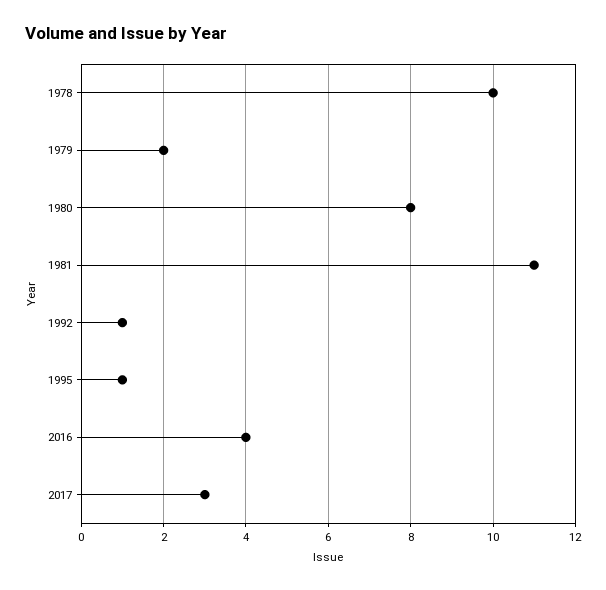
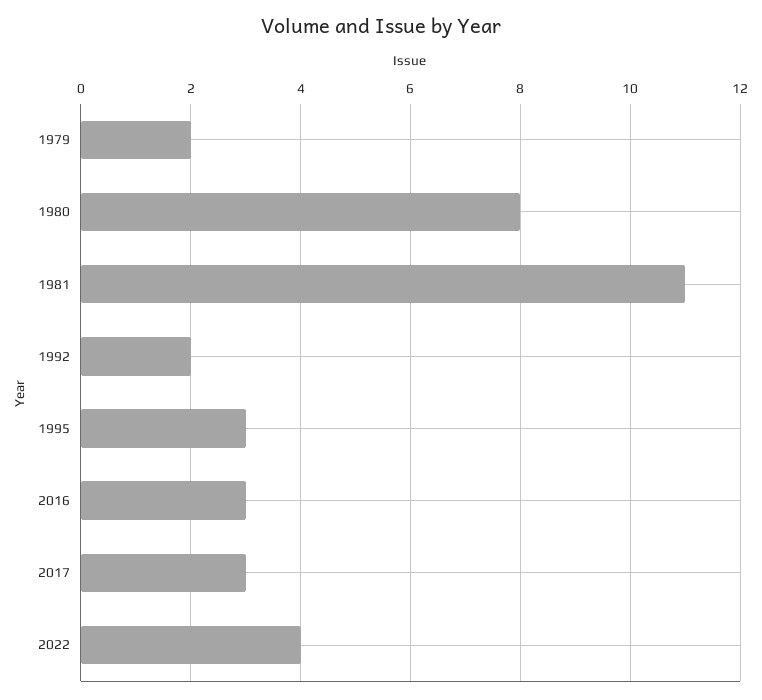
1978: 10 -> none
1992: 1 -> 2
1995: 1 -> 3
2016: 4 -> 3
2022: none -> 4

